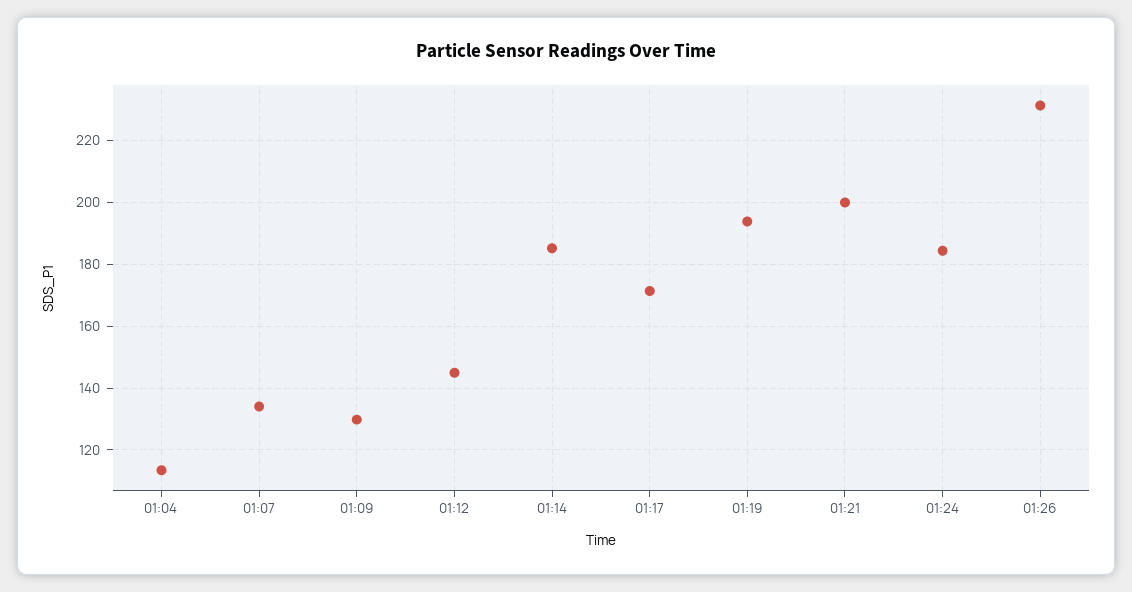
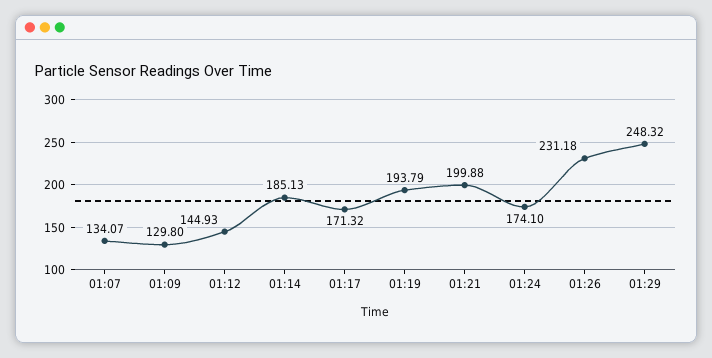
01:04: 114 -> none
01:24: 184 -> 174.1
01:29: none -> 248.32

